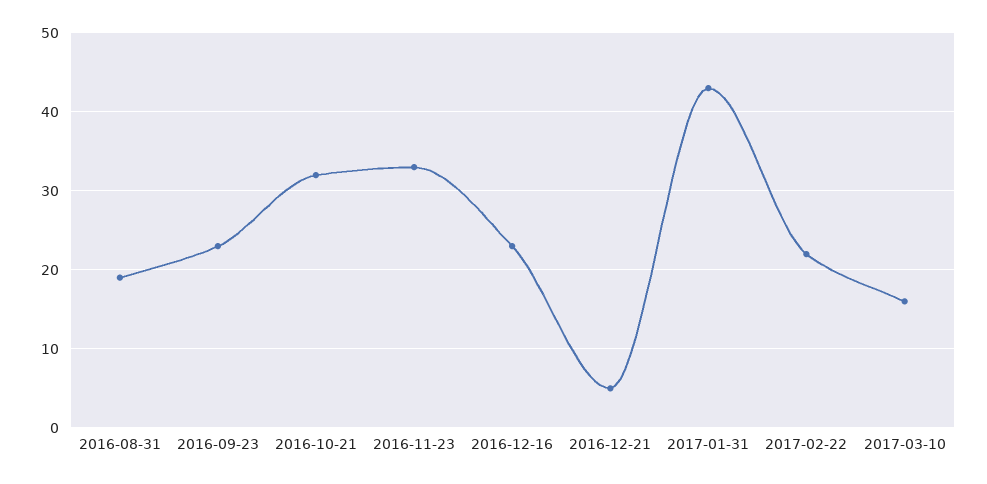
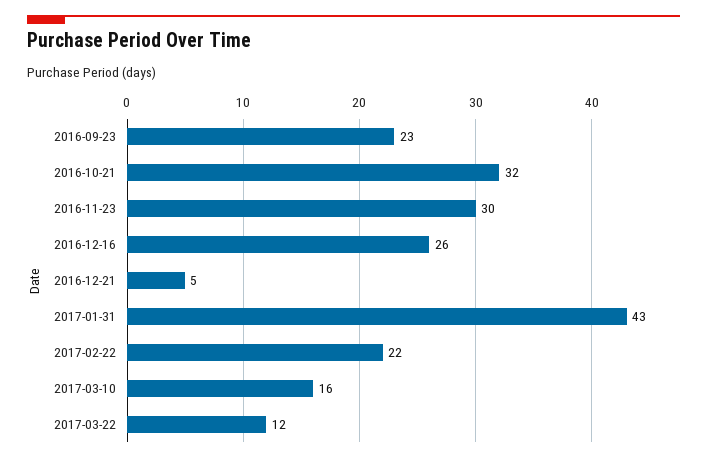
2016-08-31: 19 -> none
2016-11-23: 33 -> 30
2016-12-16: 23 -> 26
2017-03-22: none -> 12

